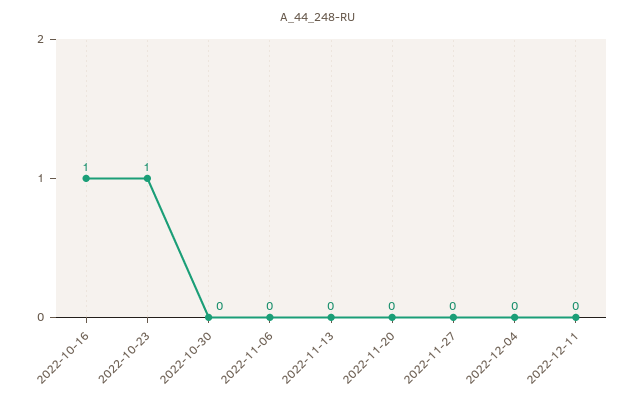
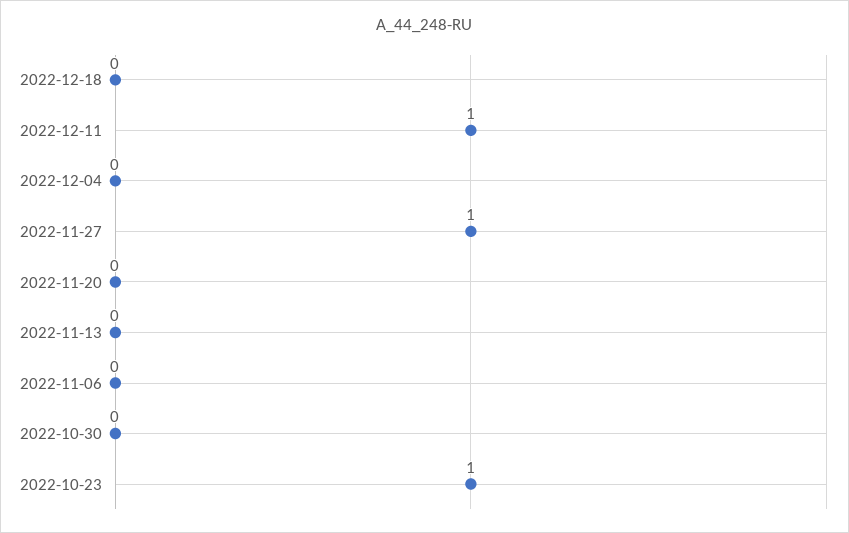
2022-10-16: 1 -> none
2022-11-27: 0 -> 1
2022-12-11: 0 -> 1
2022-12-18: none -> 0

